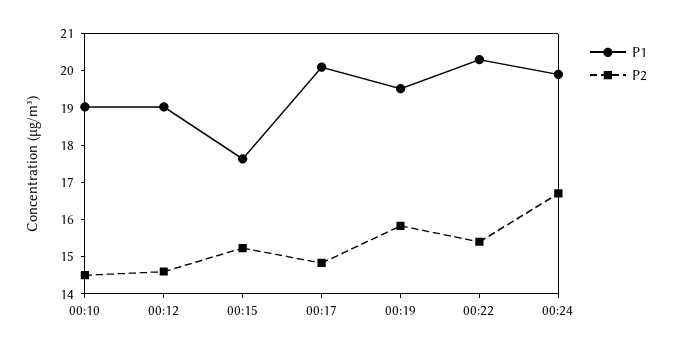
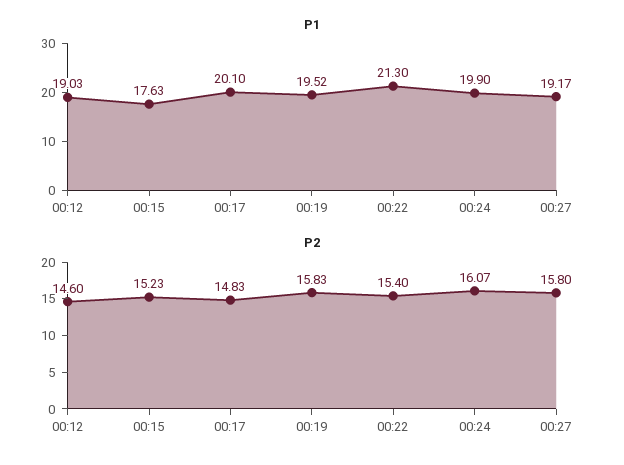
P1, 00:10: 19 -> none
P2, 00:10: 14.5 -> none
P1, 00:22: 20.25 -> 21.3
P2, 00:24: 16.75 -> 16.07
P1, 00:27: none -> 19.17
P2, 00:27: none -> 15.8

